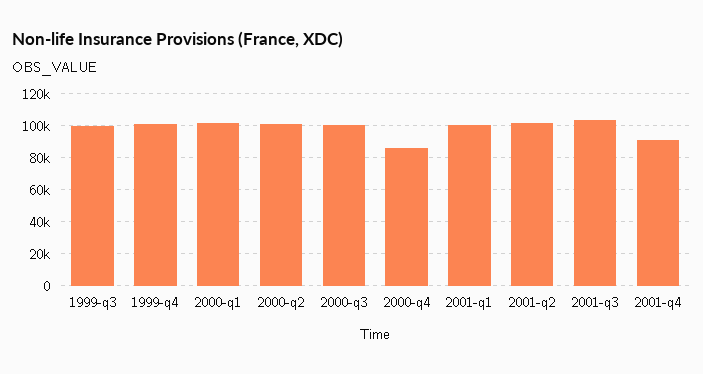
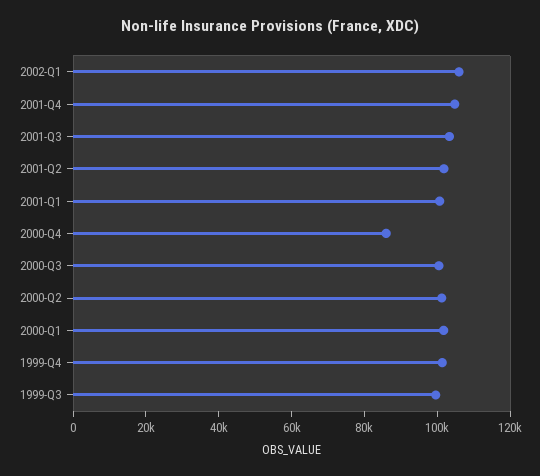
2001-q4: 90000 -> 105000
2002-Q1: none -> 105000

